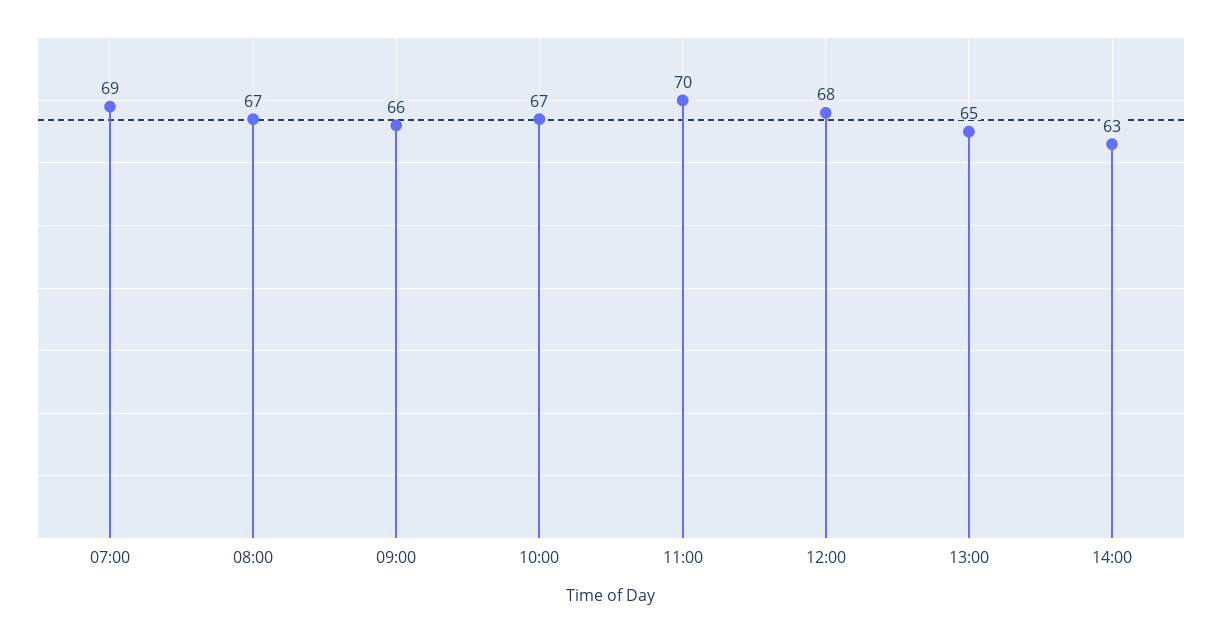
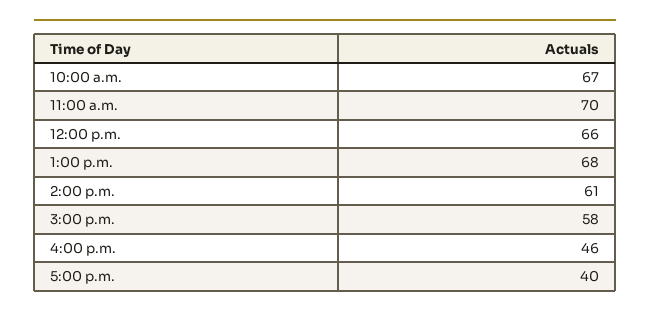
07:00: 69 -> none
08:00: 67 -> none
09:00: 66 -> none
12:00: 68 -> 66
13:00: 65 -> 68
14:00: 63 -> 61
3:00 p.m.: none -> 58
4:00 p.m.: none -> 46
5:00 p.m.: none -> 40

